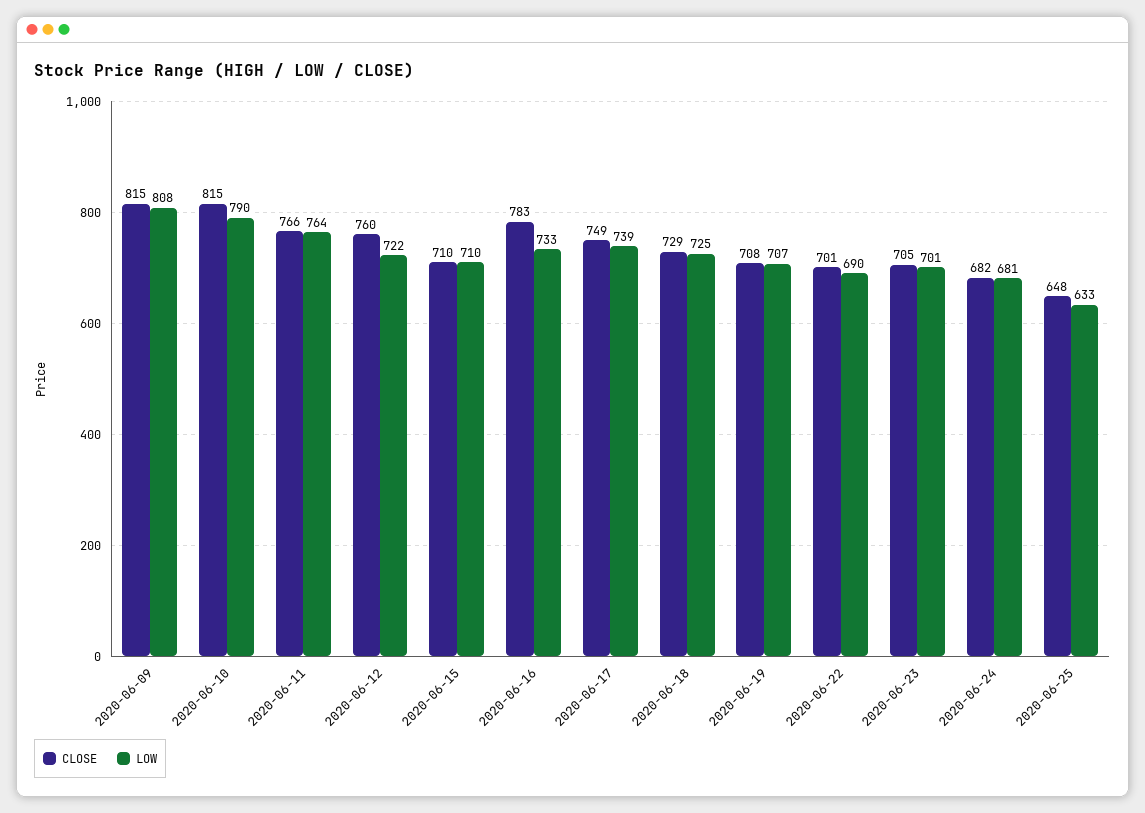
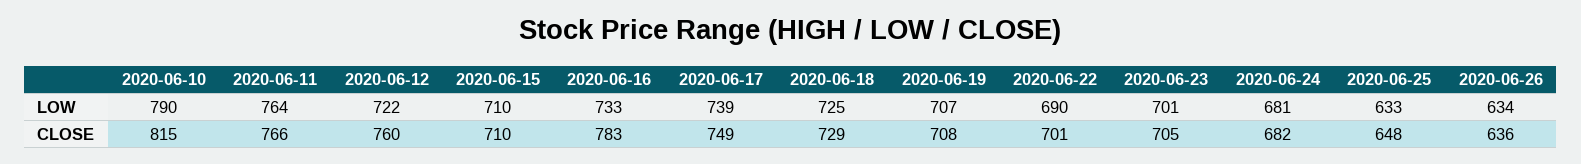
CLOSE, 2020-06-09: 815 -> none
LOW, 2020-06-09: 808 -> none
LOW, 2020-06-26: none -> 634
CLOSE, 2020-06-26: none -> 636

